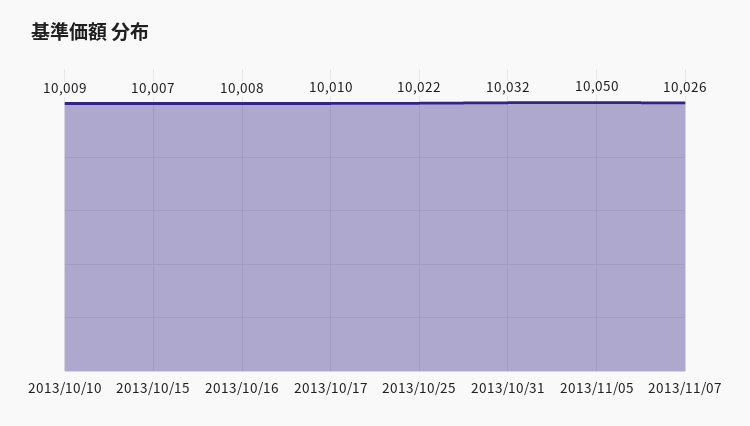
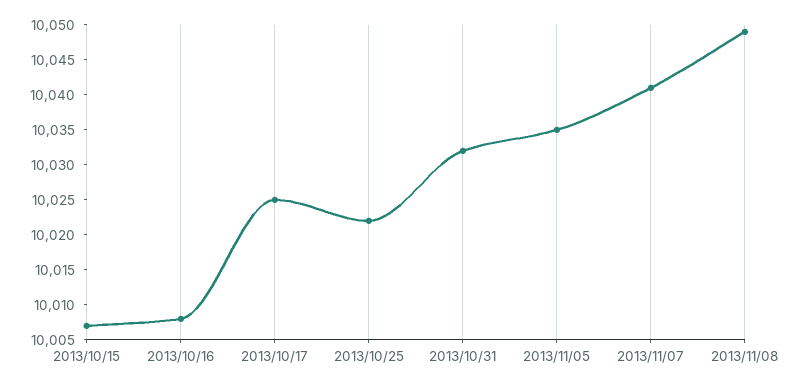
2013/10/10: 10009 -> none
2013/10/17: 10010 -> 10025
2013/11/05: 10050 -> 10035
2013/11/07: 10026 -> 10040
2013/11/08: none -> 10050

